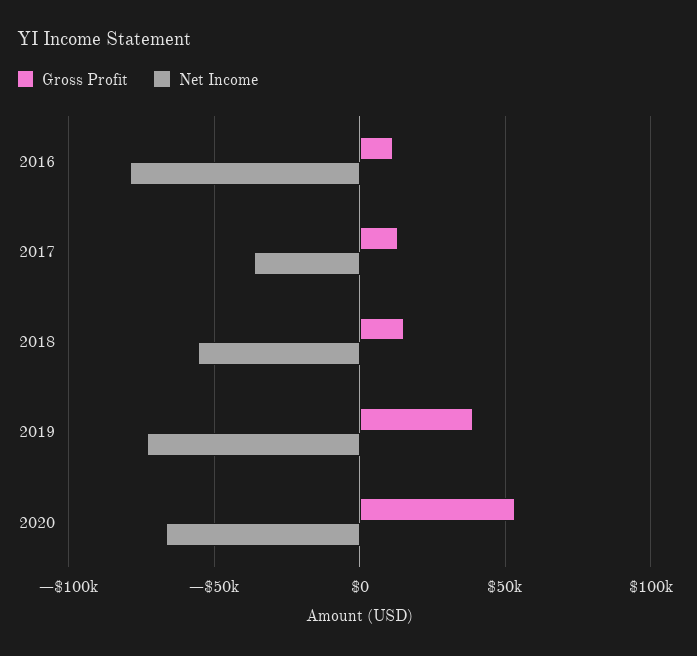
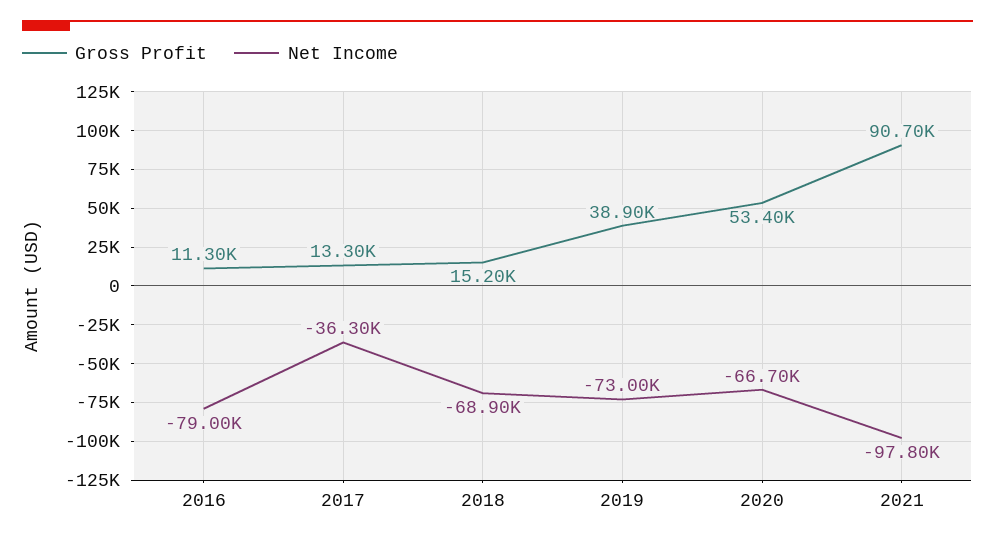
Net Income, 2018: -55000 -> -68900
Gross Profit, 2021: none -> 90700
Net Income, 2021: none -> -97800

